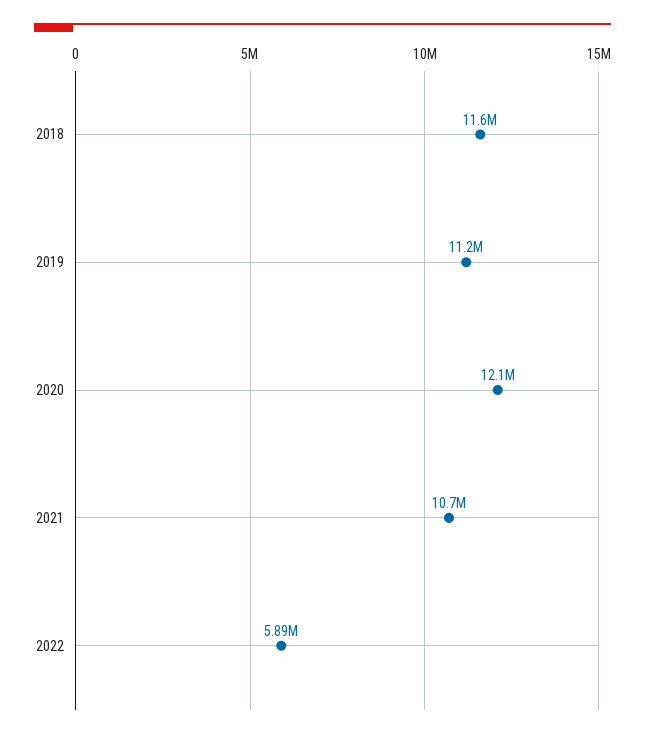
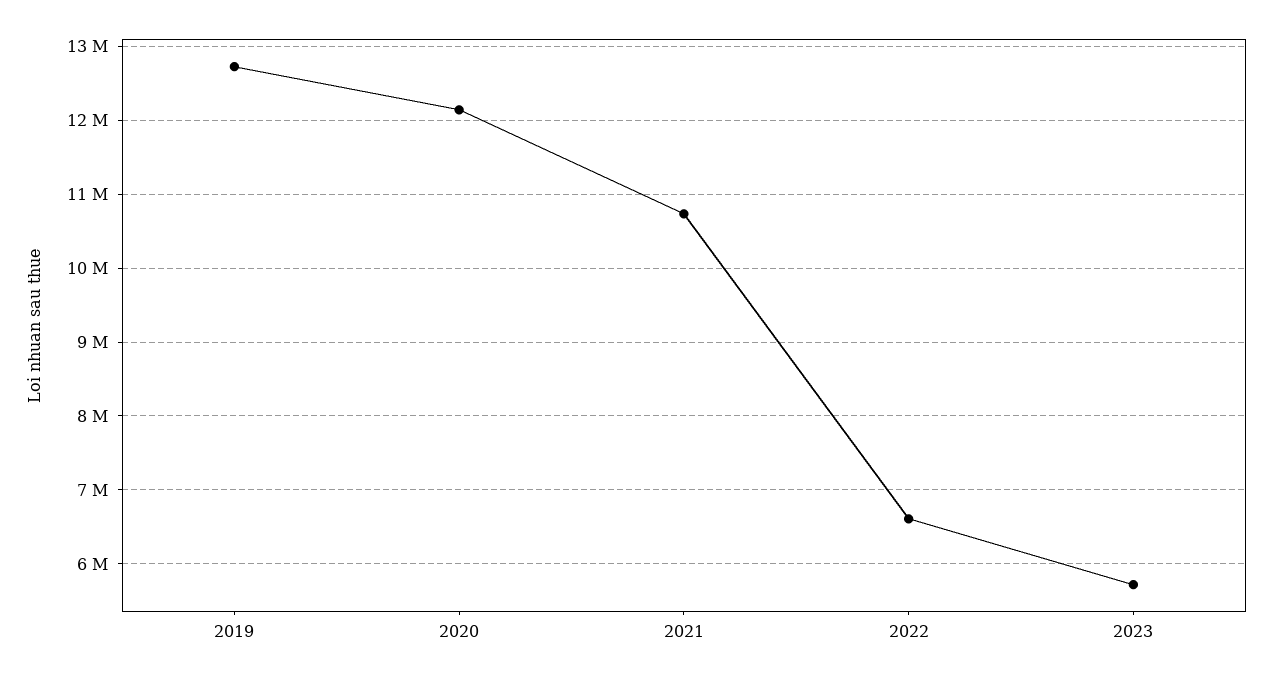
2018: 11600000 -> none
2019: 11200000 -> 12700000
2022: 5890000 -> 6600000
2023: none -> 5700000

